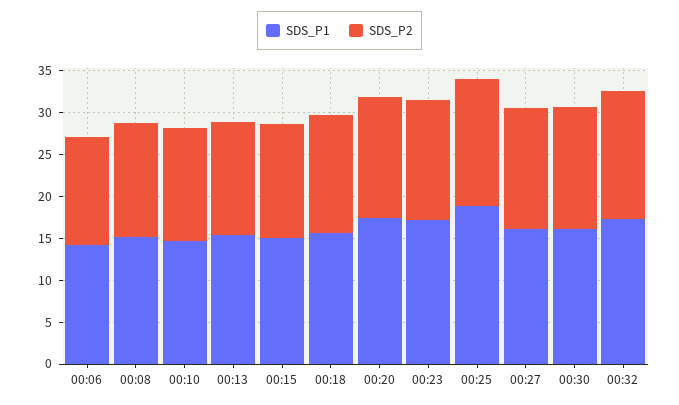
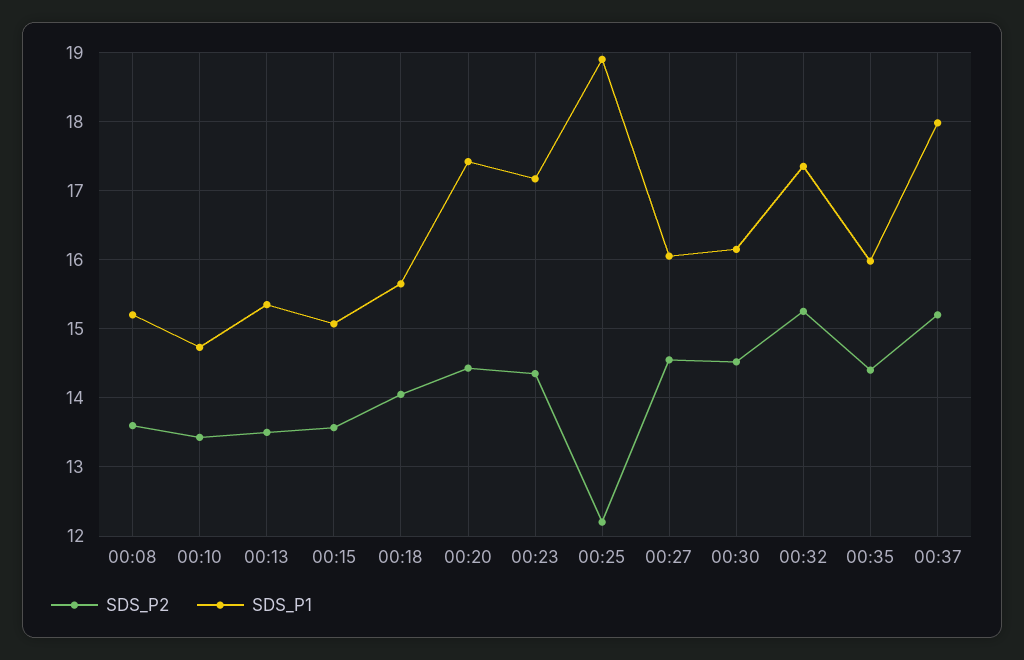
SDS_P1, 00:06: 14 -> none
SDS_P2, 00:06: 13 -> none
SDS_P2, 00:25: 15 -> 12.2
SDS_P2, 00:35: none -> 14.4
SDS_P1, 00:35: none -> 16
SDS_P2, 00:37: none -> 15.2
SDS_P1, 00:37: none -> 18

